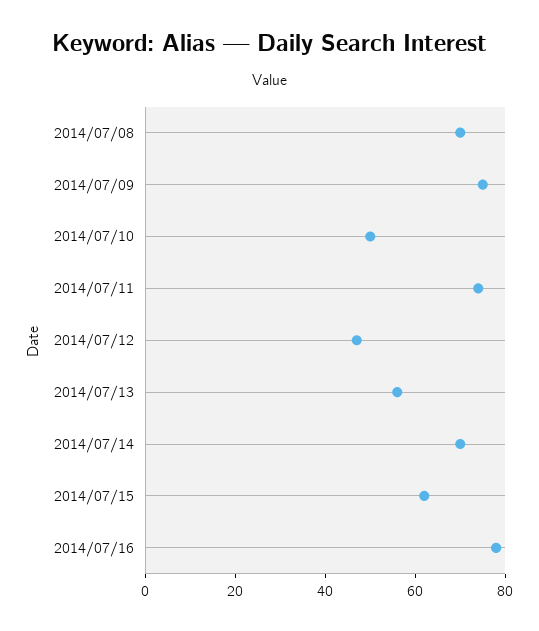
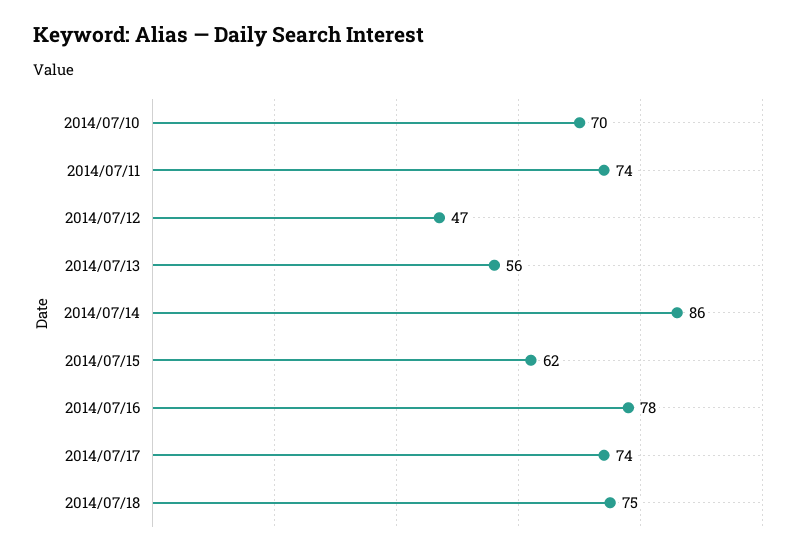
2014/07/08: 70 -> none
2014/07/09: 75 -> none
2014/07/10: 50 -> 70
2014/07/14: 70 -> 86
2014/07/17: none -> 74
2014/07/18: none -> 75

